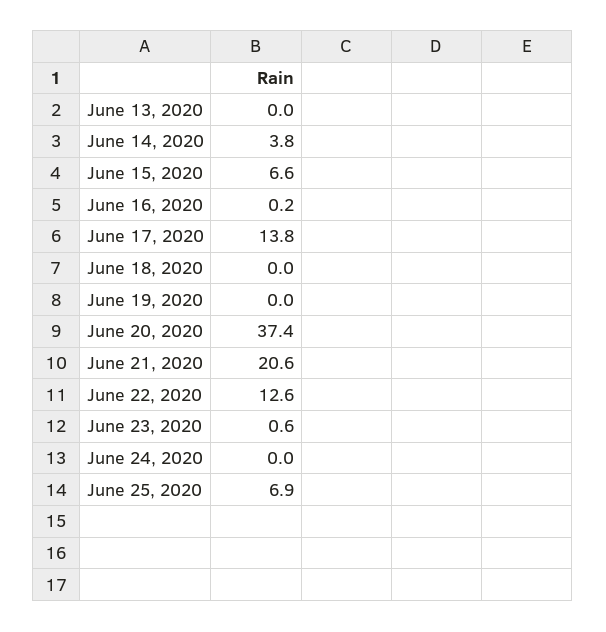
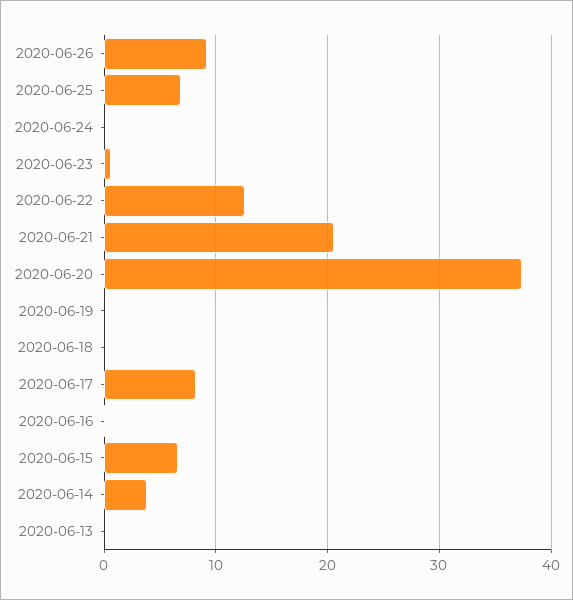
June 17, 2020: 13.8 -> 8
2020-06-26: none -> 9

